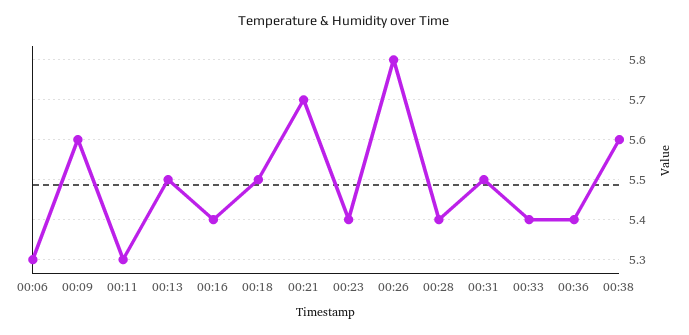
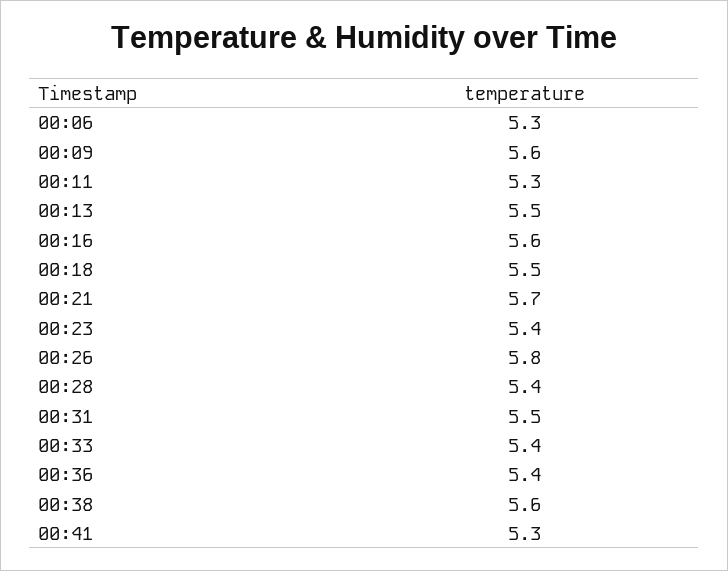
00:16: 5.4 -> 5.6
00:41: none -> 5.3

